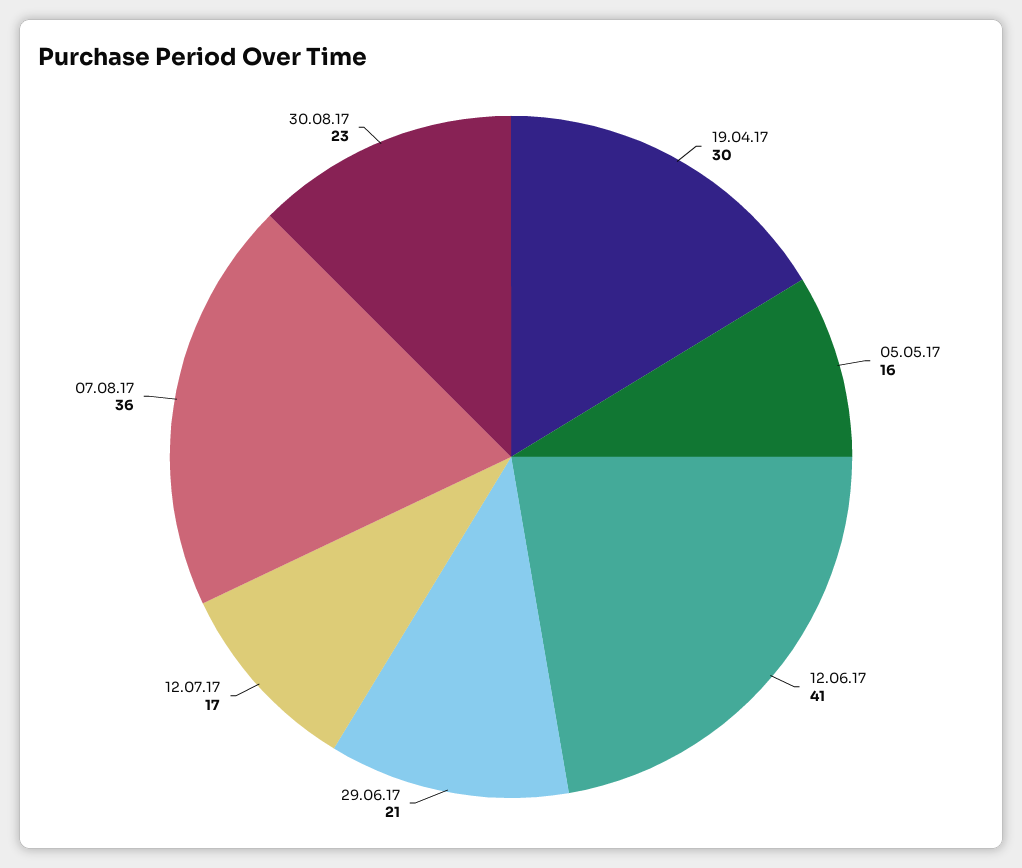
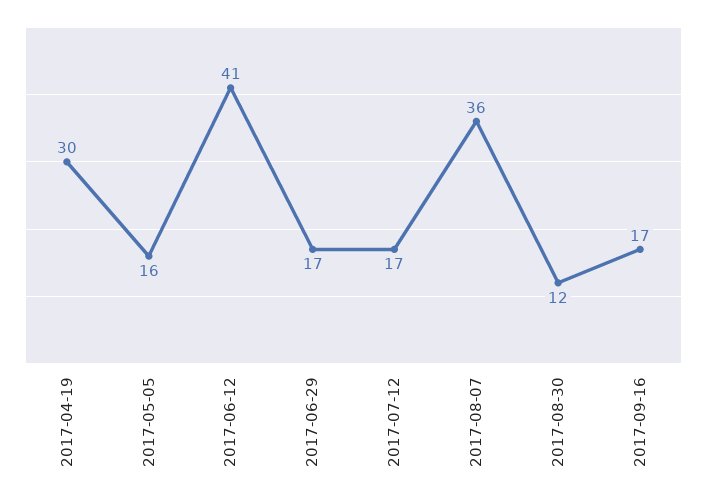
29.06.17: 21 -> 17
30.08.17: 23 -> 12
2017-09-16: none -> 17

